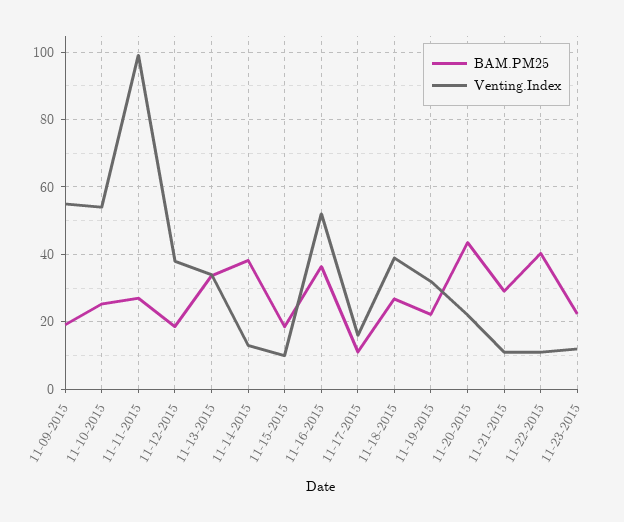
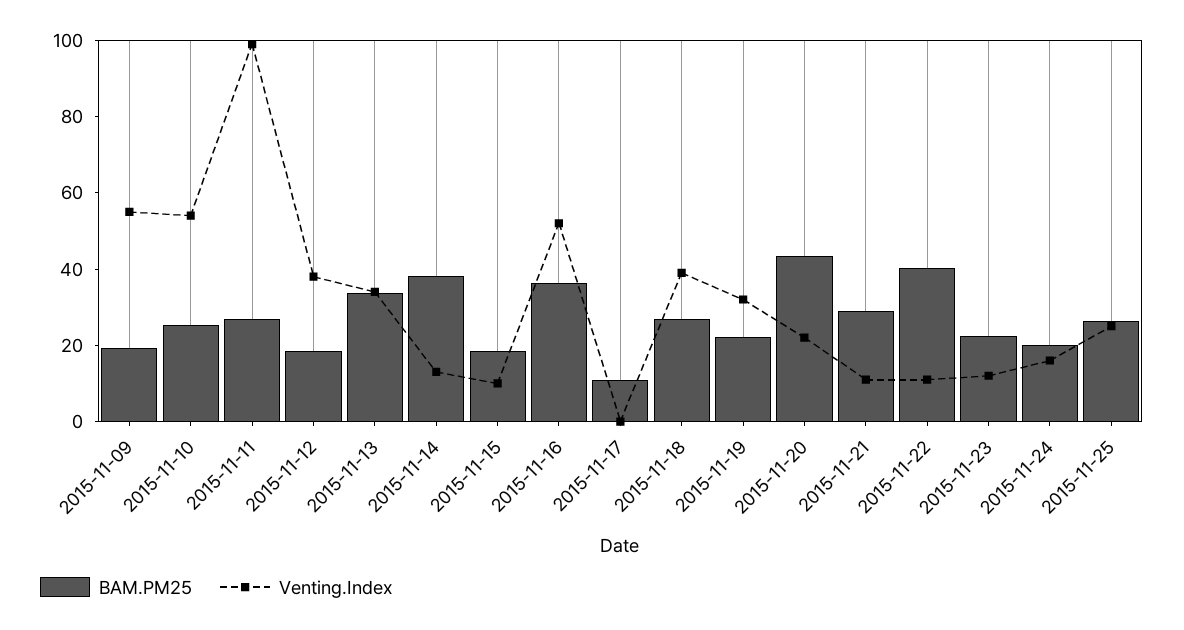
Venting.Index, 11-17-2015: 16 -> 0
BAM.PM25, 2015-11-24: none -> 20
Venting.Index, 2015-11-24: none -> 15
BAM.PM25, 2015-11-25: none -> 25
Venting.Index, 2015-11-25: none -> 25

